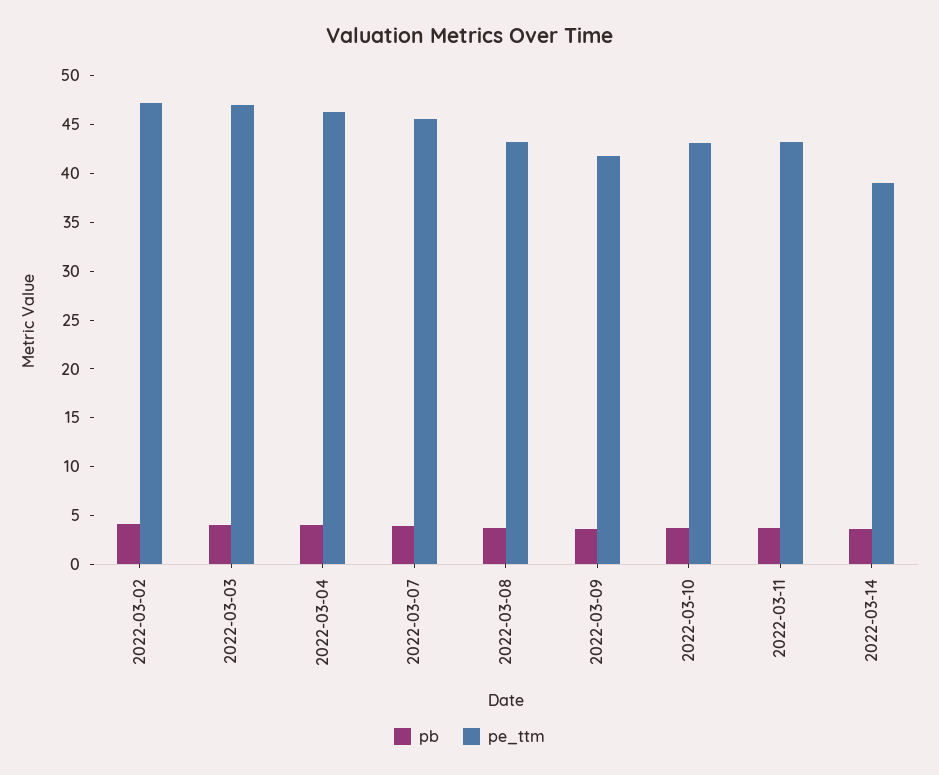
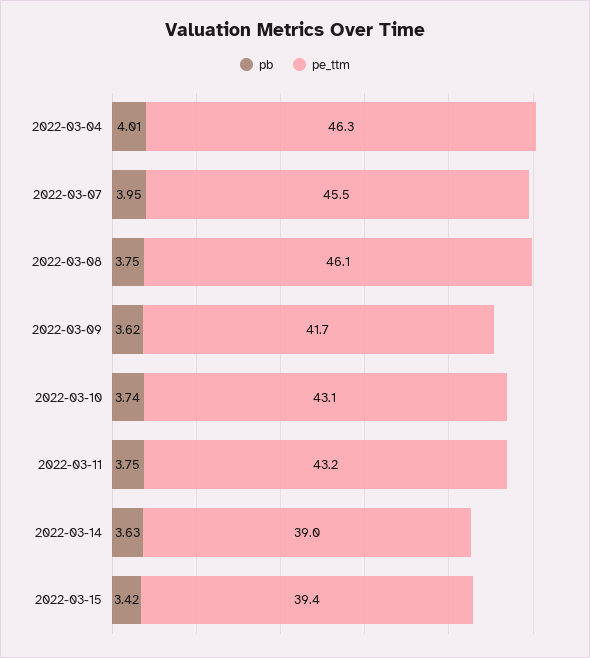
pb, 2022-03-02: 4 -> none
pe_ttm, 2022-03-02: 47 -> none
pb, 2022-03-03: 4 -> none
pe_ttm, 2022-03-03: 47 -> none
pe_ttm, 2022-03-08: 43 -> 46.1
pb, 2022-03-15: none -> 3.42
pe_ttm, 2022-03-15: none -> 39.4

